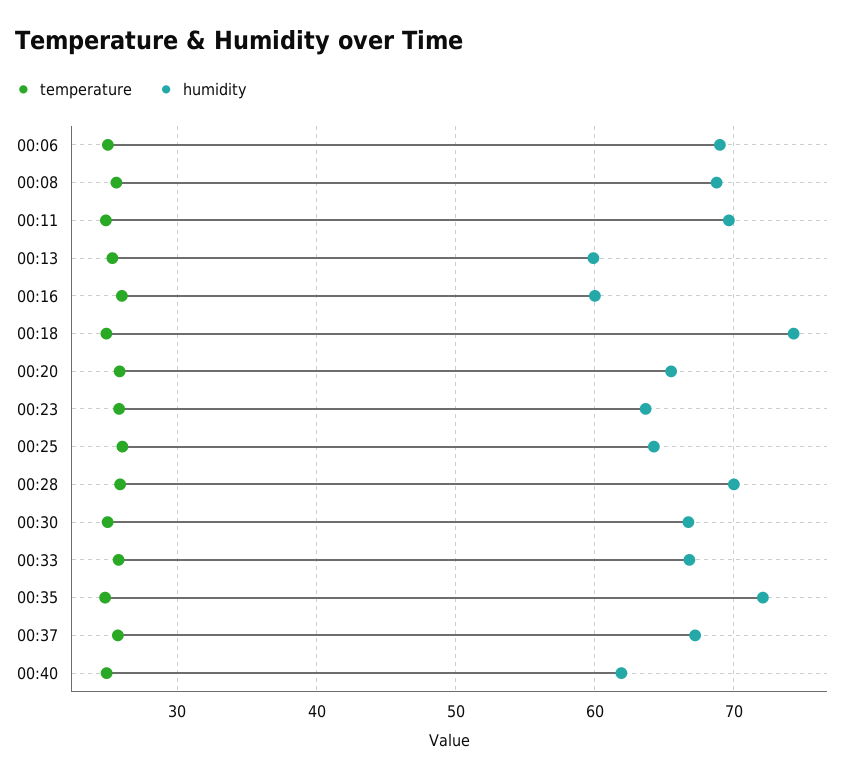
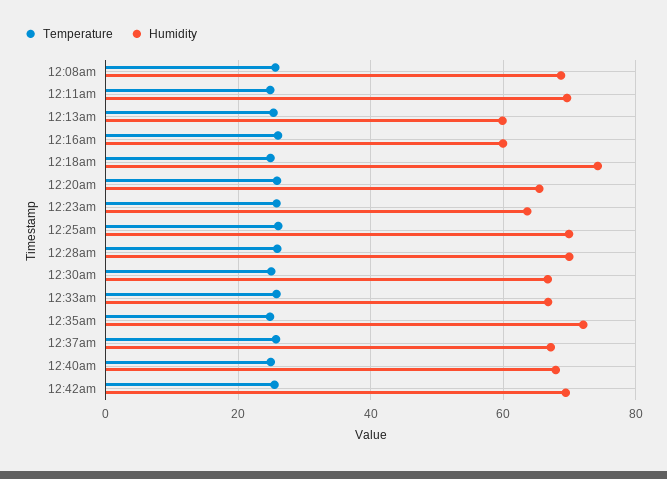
temperature, 00:06: 25 -> none
humidity, 00:06: 69 -> none
humidity, 00:25: 64 -> 70
humidity, 00:40: 62 -> 68
temperature, 12:42am: none -> 26
humidity, 12:42am: none -> 70

